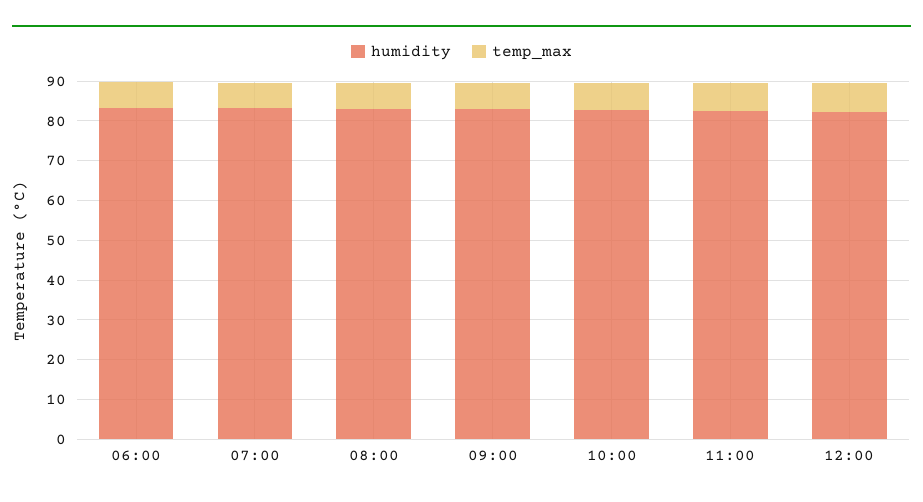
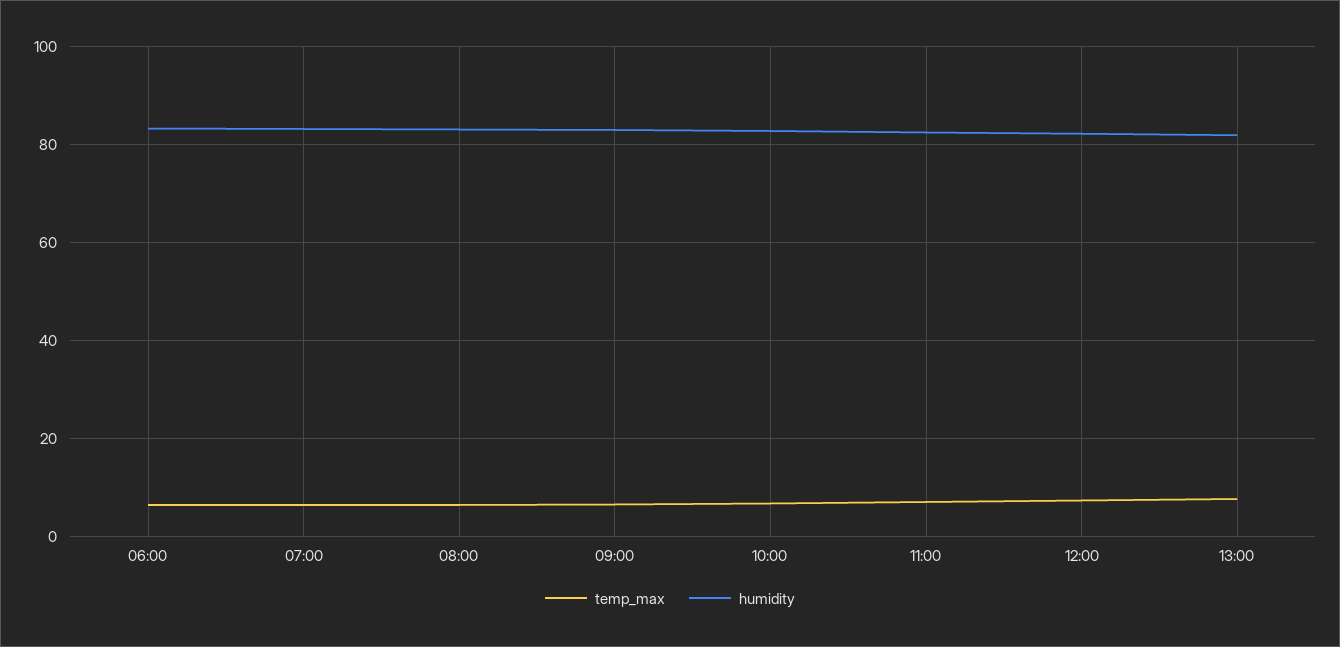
temp_max, 13:00: none -> 8
humidity, 13:00: none -> 82

